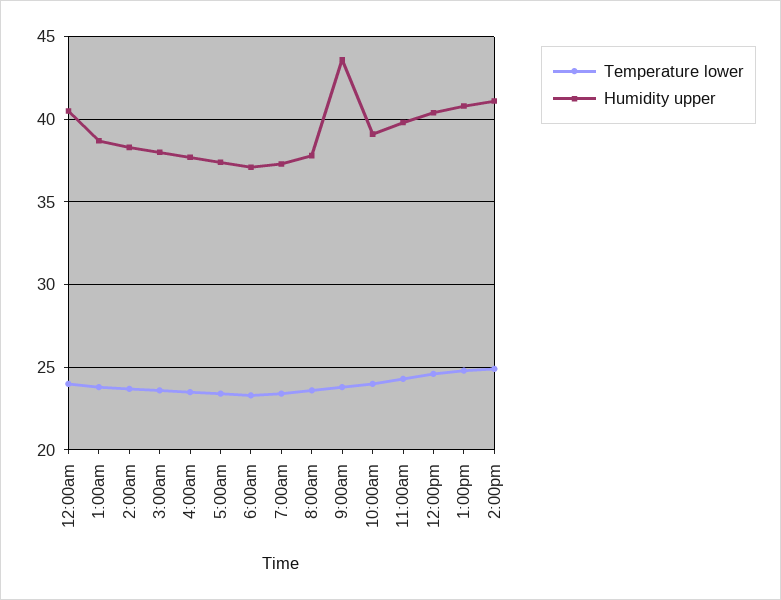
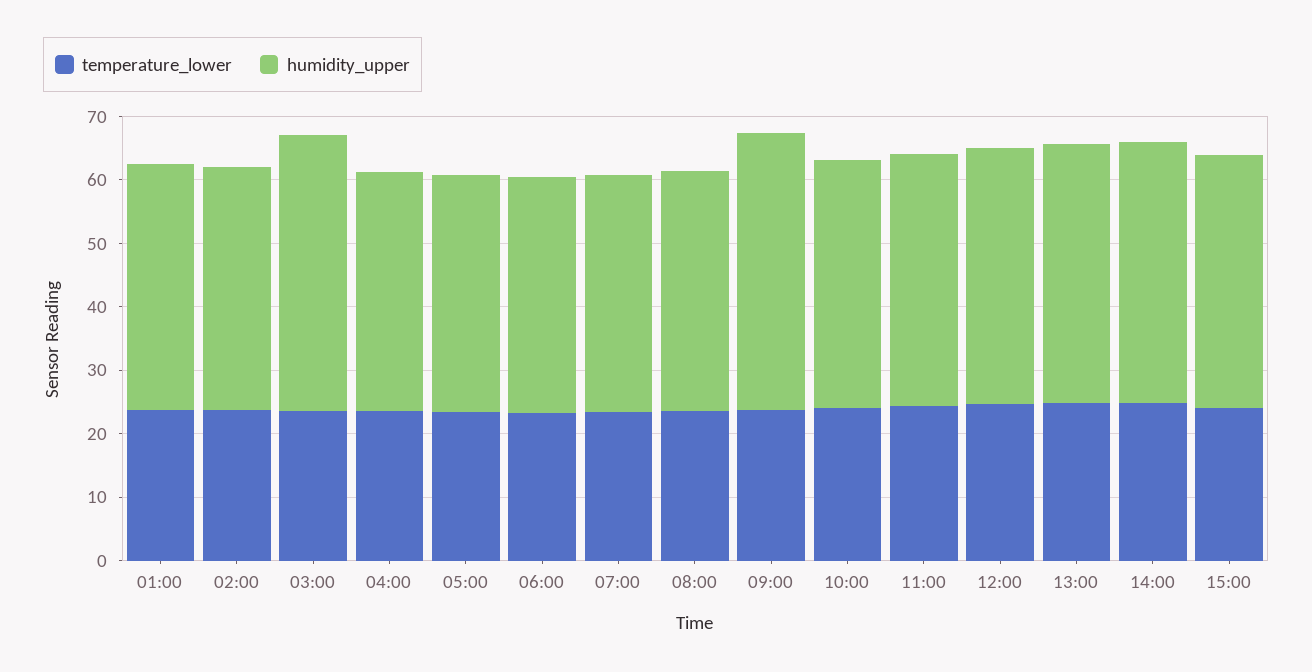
Temperature lower, 12:00am: 24 -> none
Humidity upper, 12:00am: 40.5 -> none
Humidity upper, 3:00am: 38 -> 44
Temperature lower, 15:00: none -> 24
Humidity upper, 15:00: none -> 40

